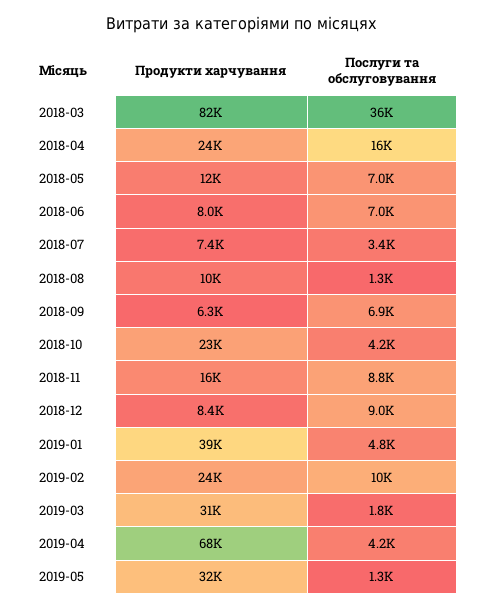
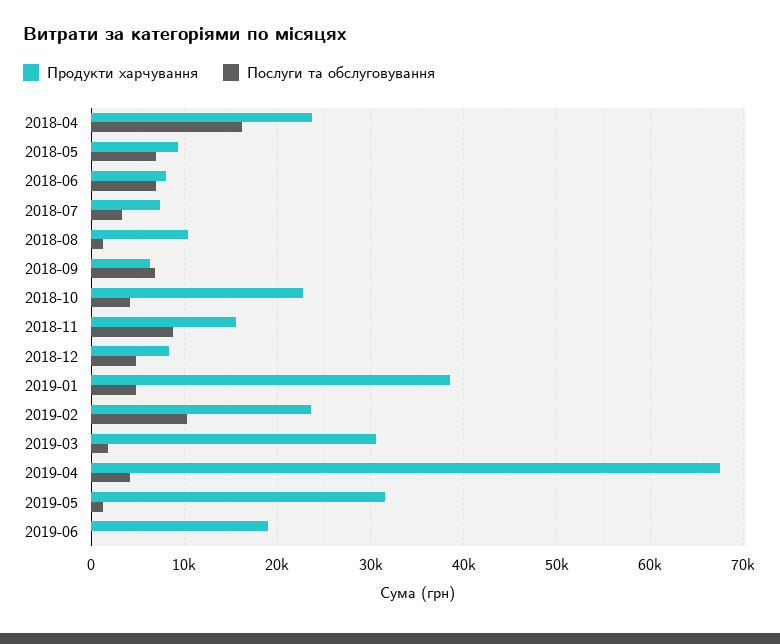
Продукти харчування, 2018-03: 82000 -> none
Послуги та обслуговування, 2018-03: 36000 -> none
Продукти харчування, 2018-05: 12000 -> 9000
Послуги та обслуговування, 2018-12: 9000 -> 5000
Продукти харчування, 2019-06: none -> 19000
Послуги та обслуговування, 2019-06: none -> 0

